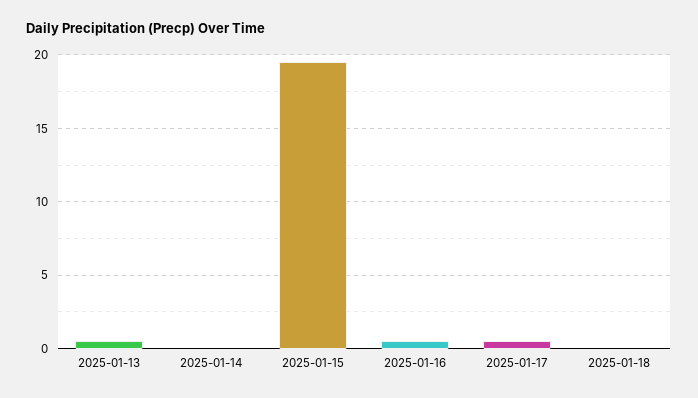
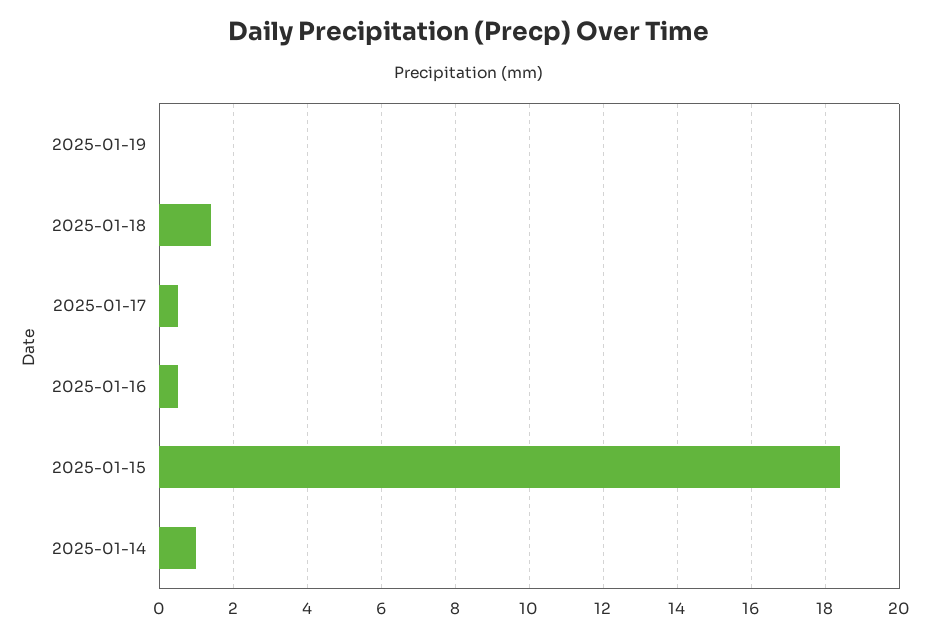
2025-01-13: 0.5 -> none
2025-01-14: 0 -> 1
2025-01-15: 19.5 -> 18.5
2025-01-18: 0 -> 1.5
2025-01-19: none -> 0

